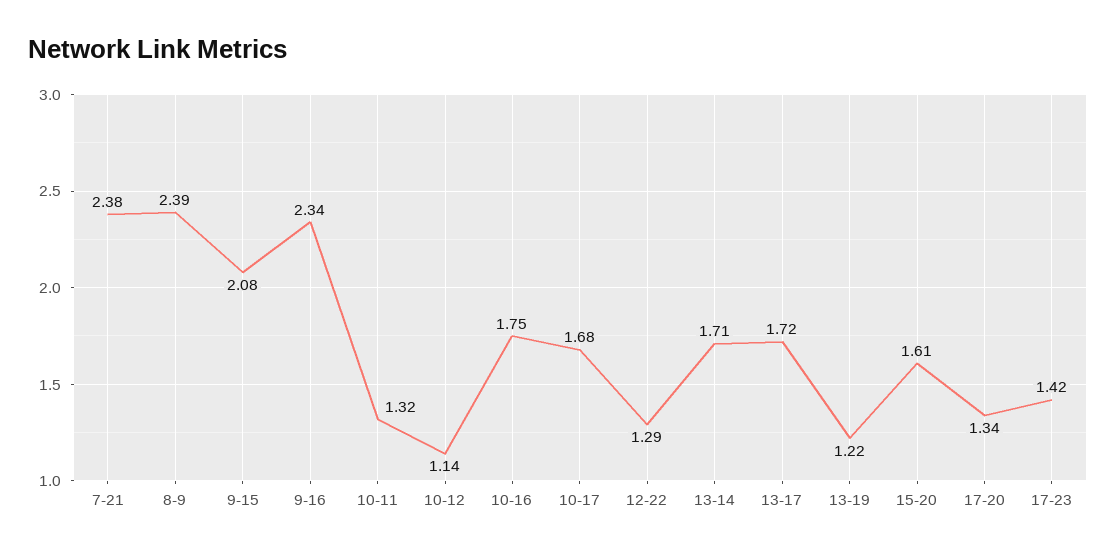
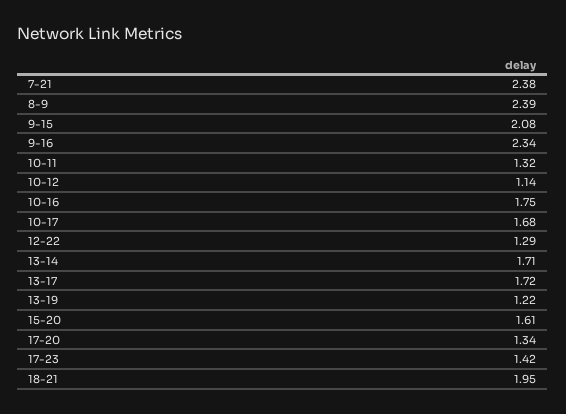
18-21: none -> 1.95

